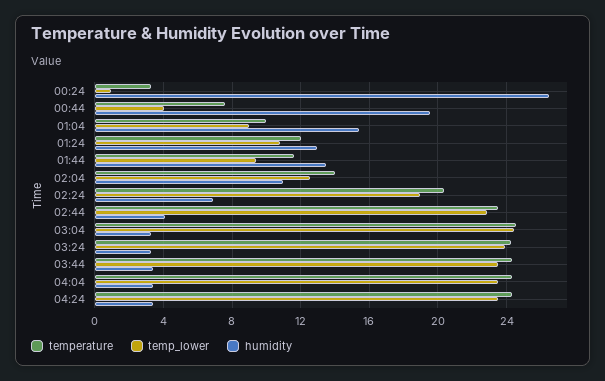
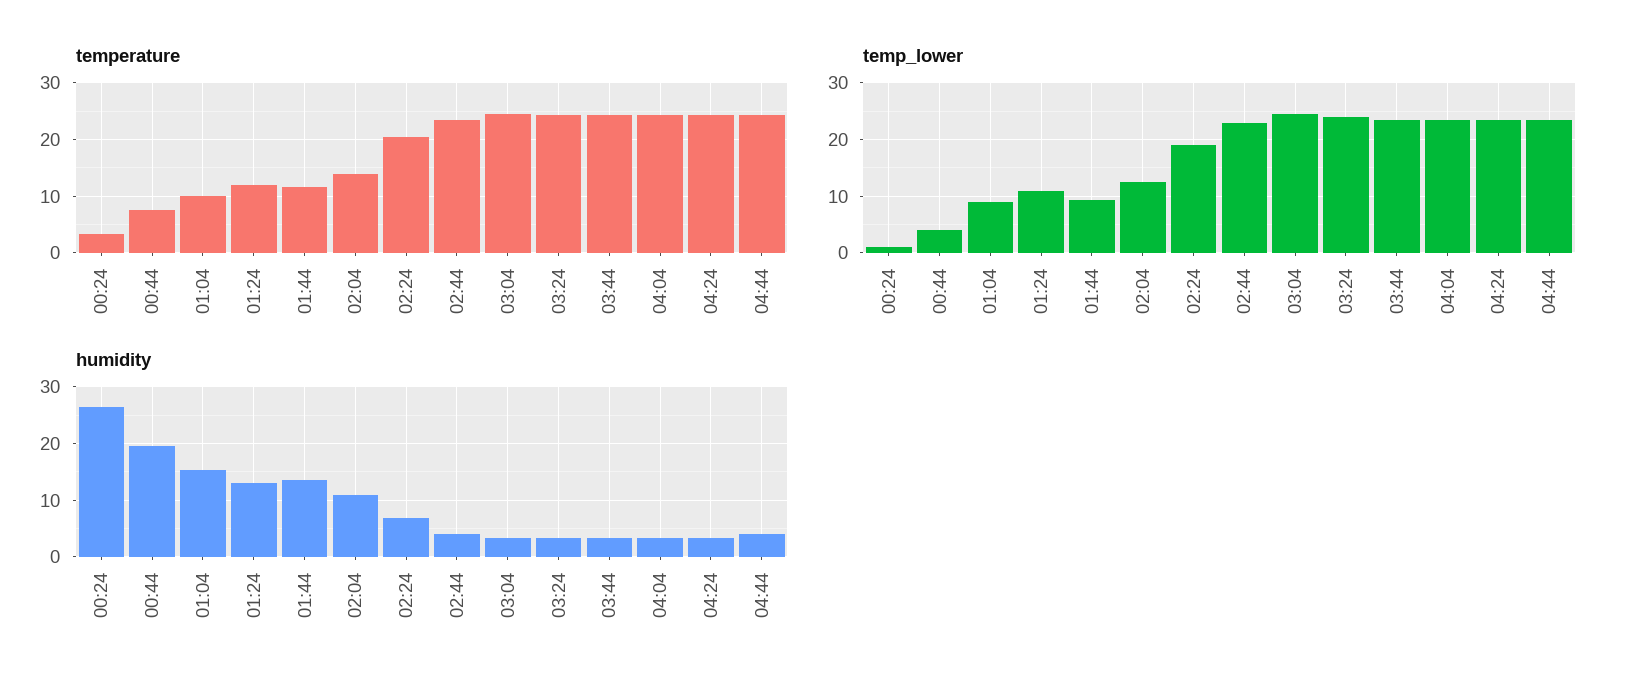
temperature, 04:44: none -> 24
temp_lower, 04:44: none -> 24
humidity, 04:44: none -> 4

